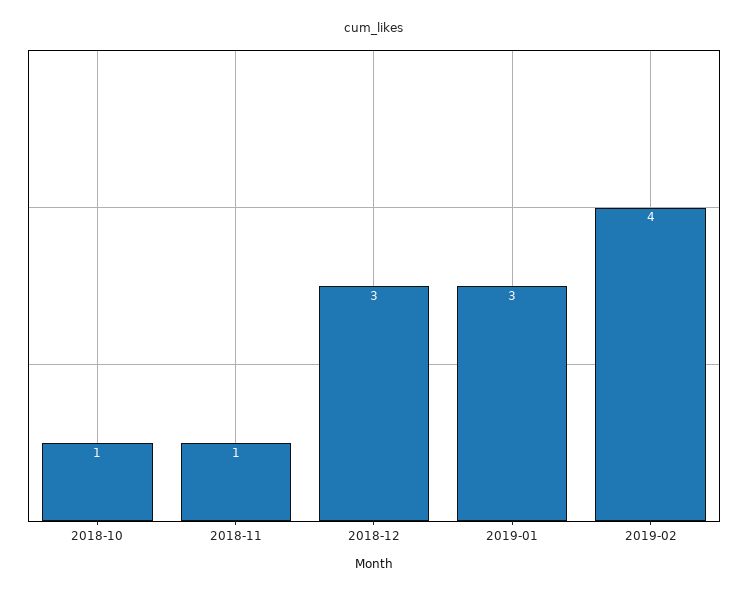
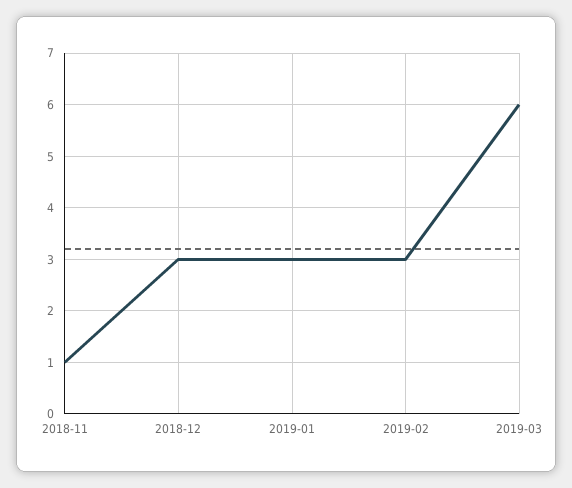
2018-10: 1 -> none
2019-02: 4 -> 3
2019-03: none -> 6

